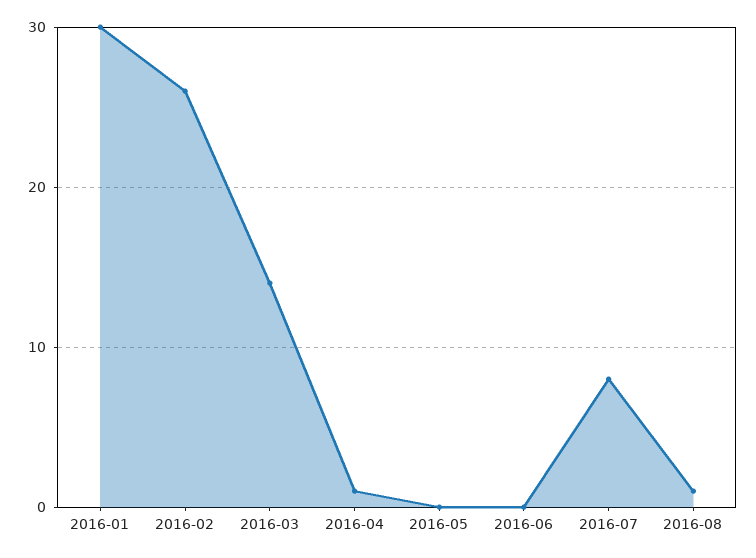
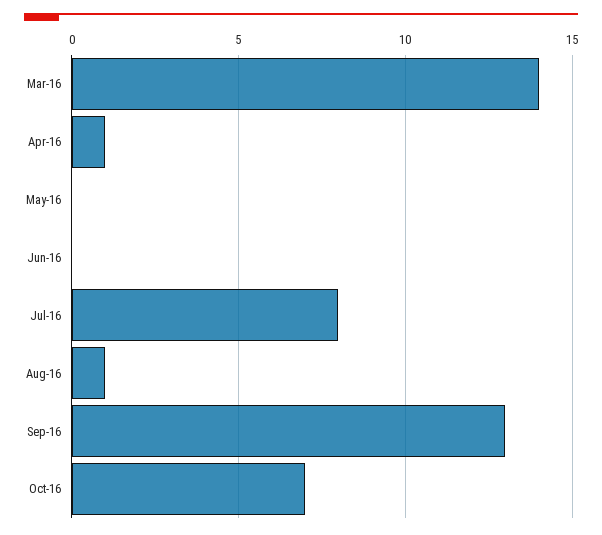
2016-01: 30 -> none
2016-02: 26 -> none
Sep-16: none -> 13
Oct-16: none -> 7

